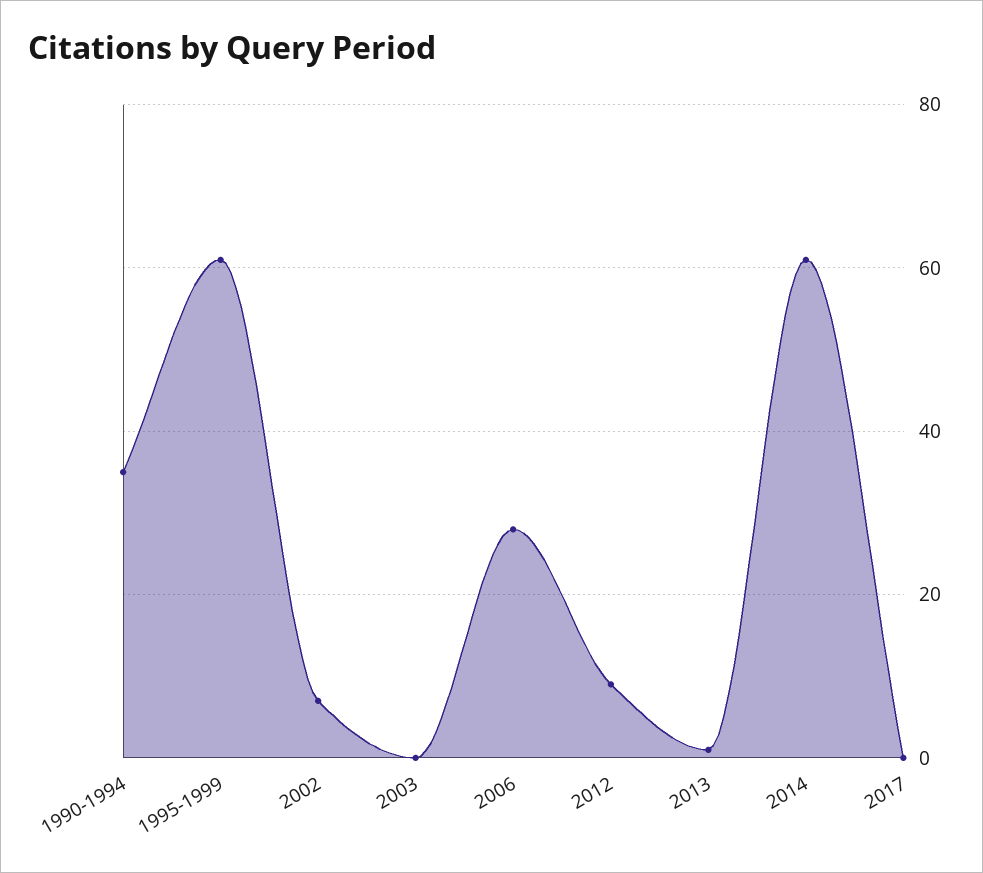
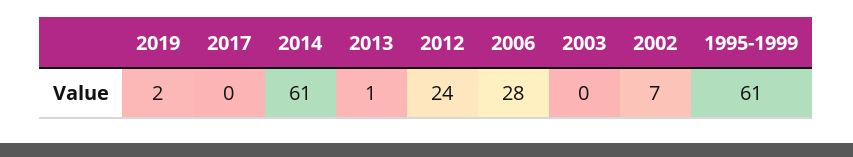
1990-1994: 35 -> none
2012: 10 -> 24
2019: none -> 2

